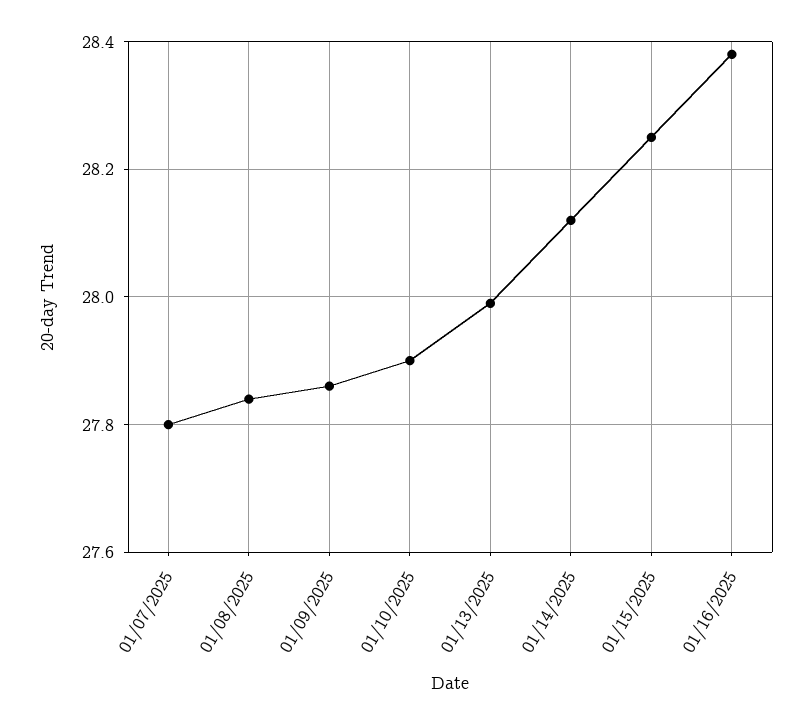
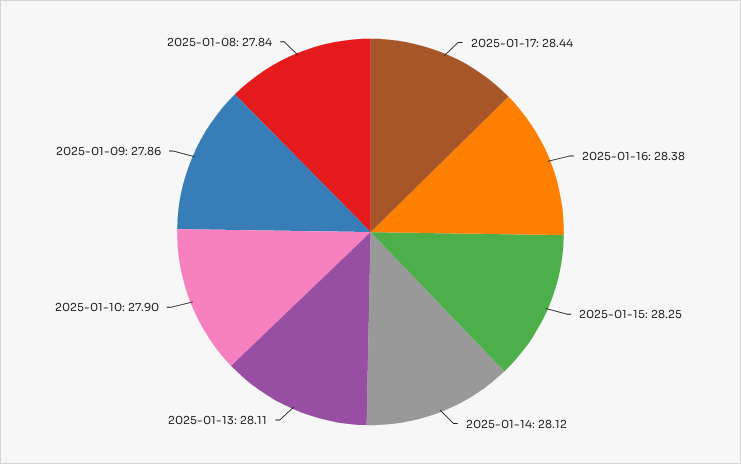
01/07/2025: 27.8 -> none
01/13/2025: 28 -> 28.11
2025-01-17: none -> 28.44

